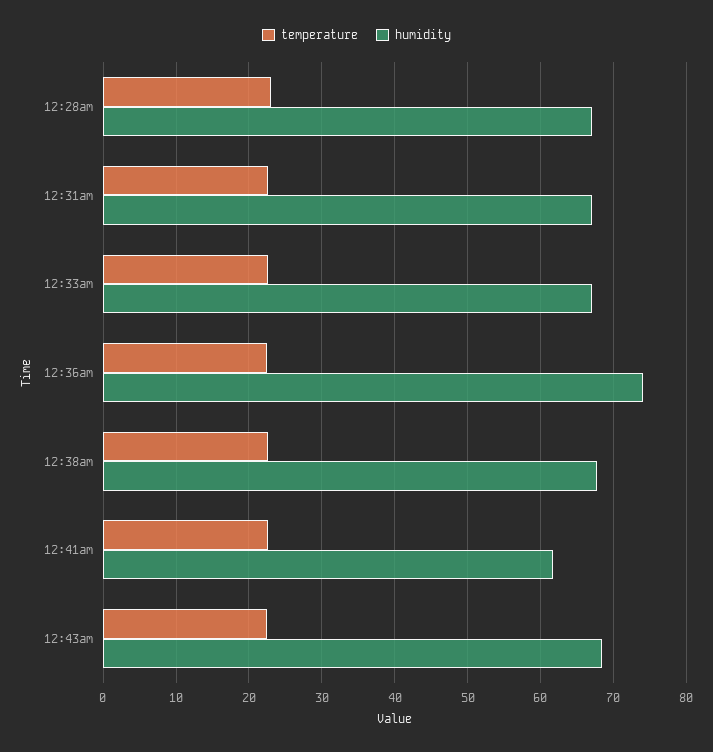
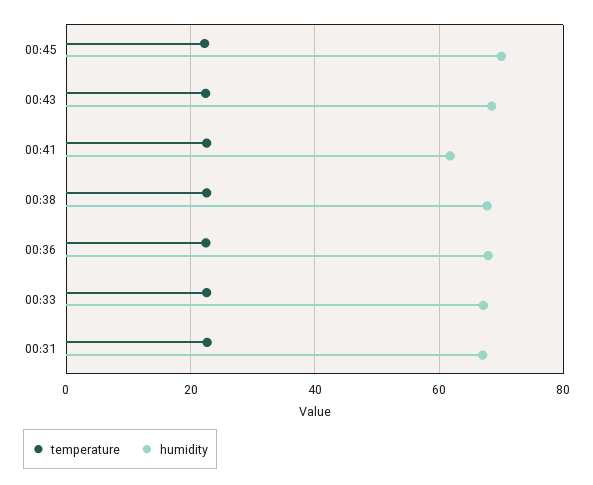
temperature, 12:28am: 23 -> none
humidity, 12:28am: 67 -> none
humidity, 12:36am: 74 -> 68
temperature, 00:45: none -> 22
humidity, 00:45: none -> 70

